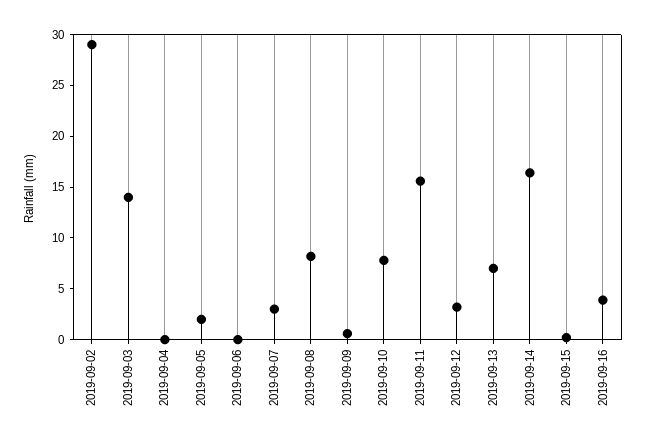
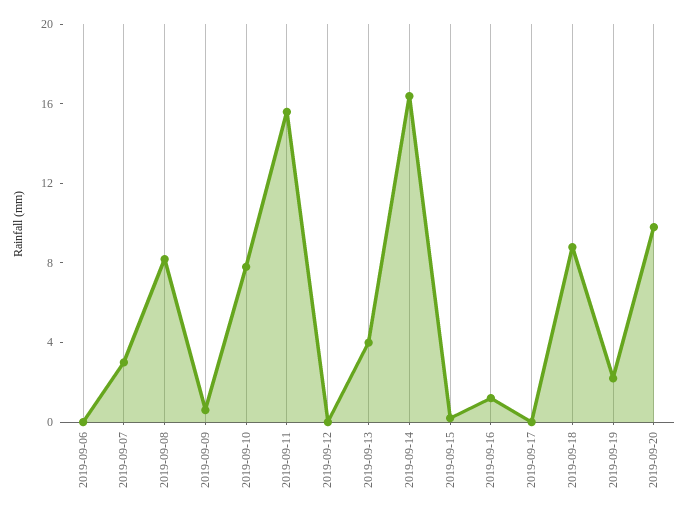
2019-09-02: 29 -> none
2019-09-03: 14 -> none
2019-09-04: 0 -> none
2019-09-05: 2 -> none
2019-09-12: 3 -> 0
2019-09-13: 7 -> 4
2019-09-16: 4 -> 1
2019-09-17: none -> 0
2019-09-18: none -> 9
2019-09-19: none -> 2
2019-09-20: none -> 10

